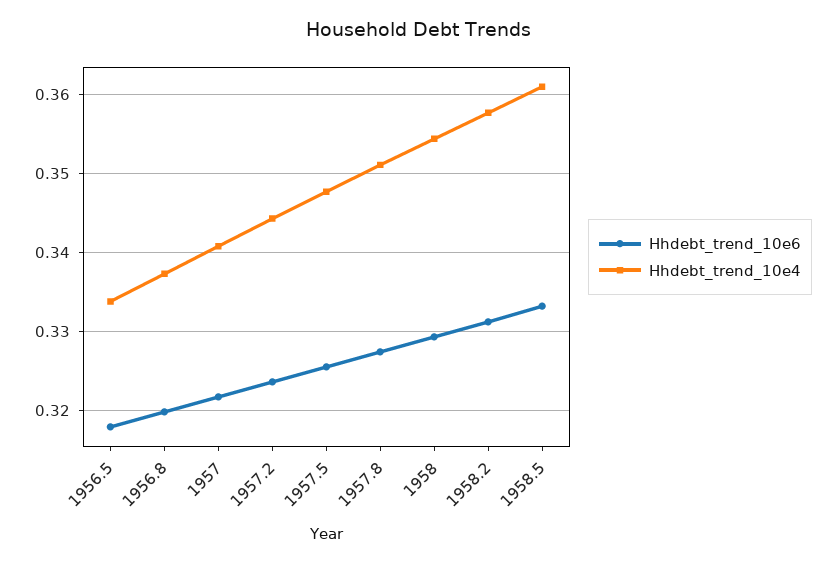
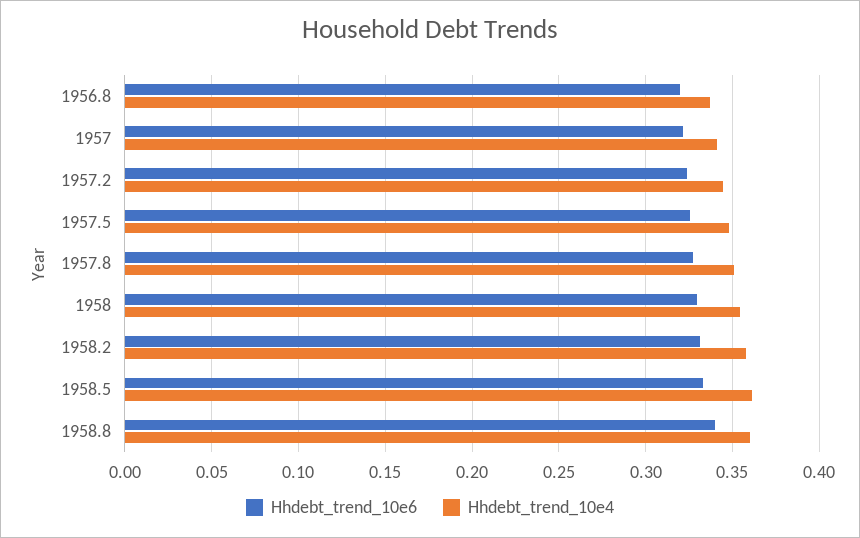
Hhdebt_trend_10e6, 1956.5: 0.318 -> none
Hhdebt_trend_10e4, 1956.5: 0.334 -> none
Hhdebt_trend_10e6, 1958.8: none -> 0.34
Hhdebt_trend_10e4, 1958.8: none -> 0.36

